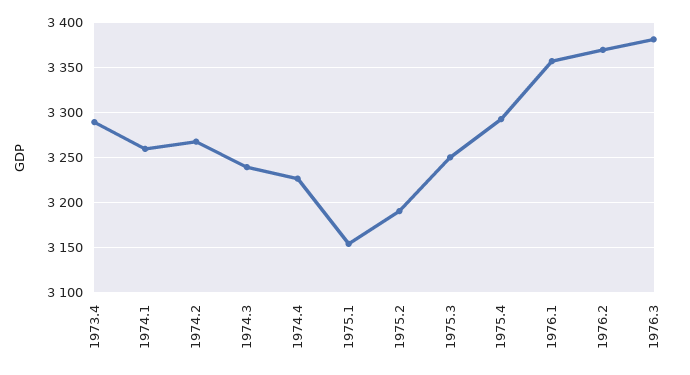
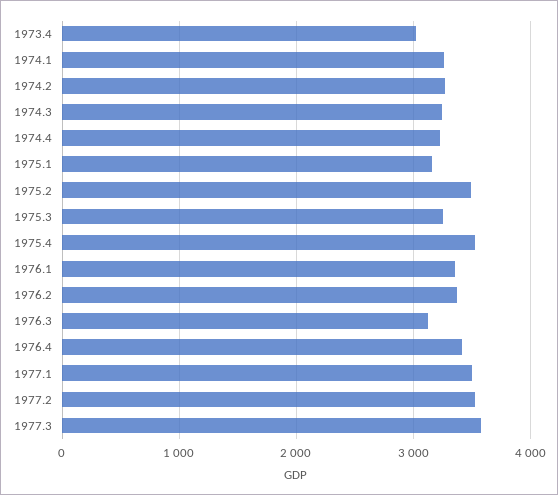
1973.4: 3290 -> 3000
1975.2: 3190 -> 3500
1975.4: 3290 -> 3500
1976.3: 3380 -> 3100
1976.4: none -> 3400
1977.1: none -> 3500
1977.2: none -> 3500
1977.3: none -> 3600

